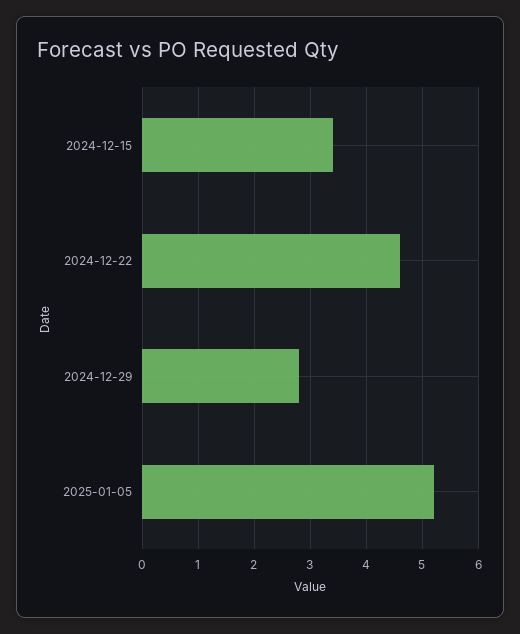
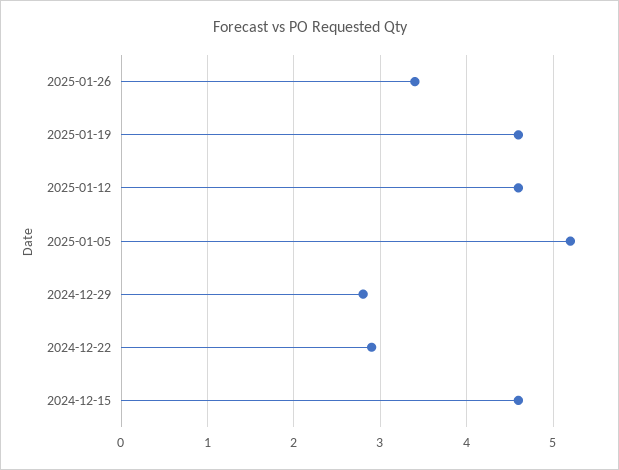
2024-12-15: 3.5 -> 4.6
2024-12-22: 4.5 -> 2.9
2025-01-26: none -> 3.4
2025-01-19: none -> 4.6
2025-01-12: none -> 4.6

